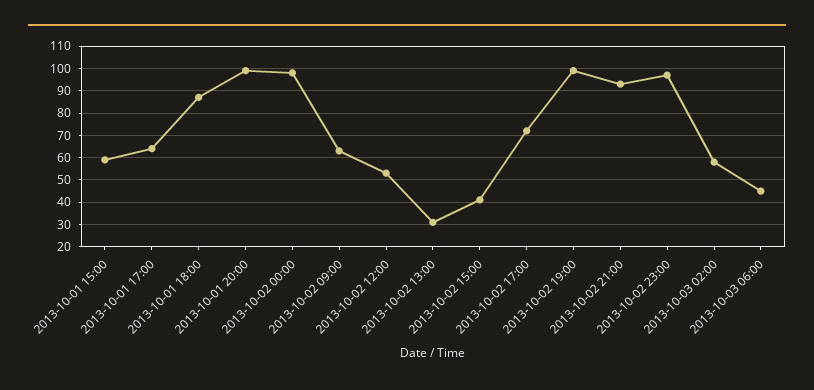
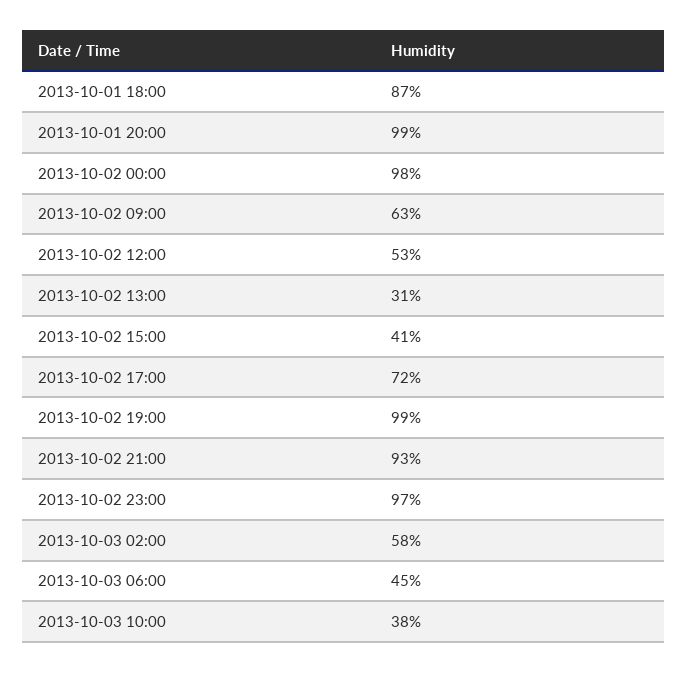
2013-10-01 15:00: 60 -> none
2013-10-01 17:00: 65 -> none
2013-10-03 10:00: none -> 38

